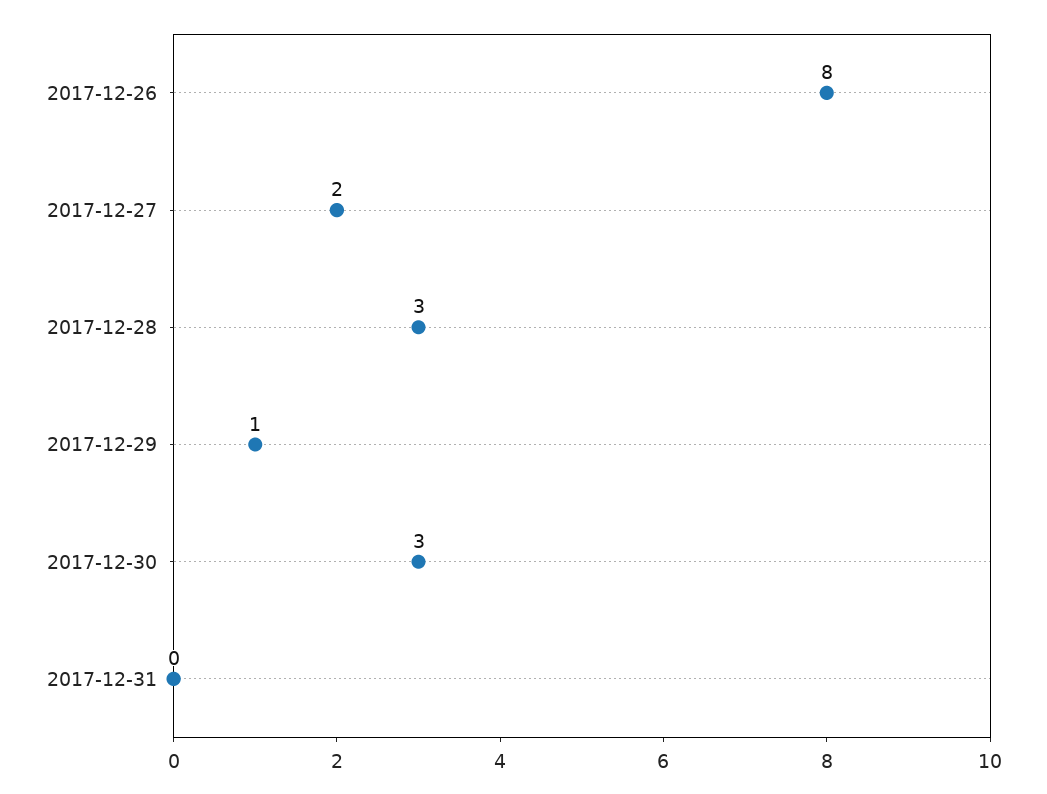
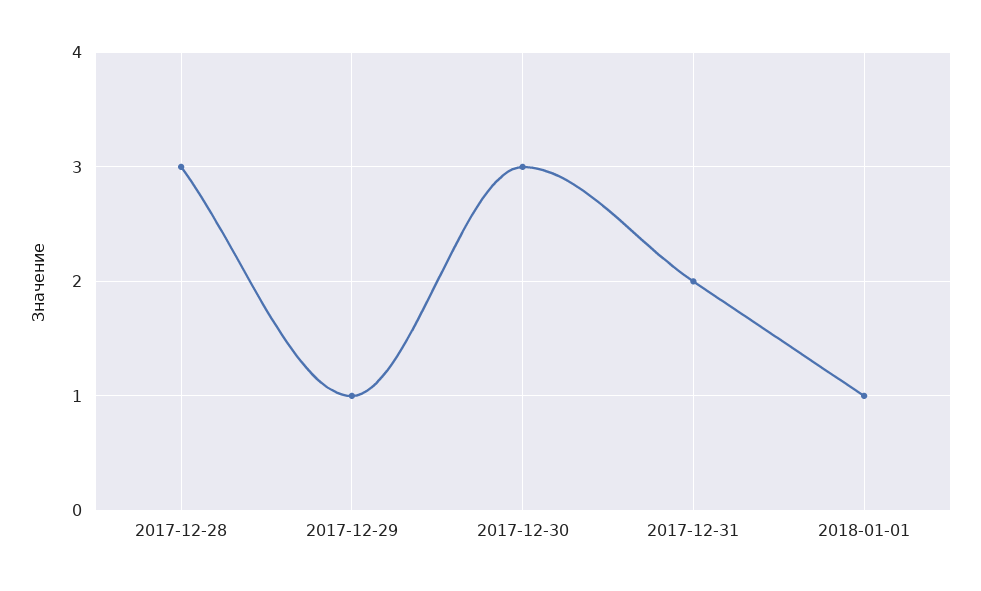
2017-12-26: 8 -> none
2017-12-27: 2 -> none
2017-12-31: 0 -> 2
2018-01-01: none -> 1

